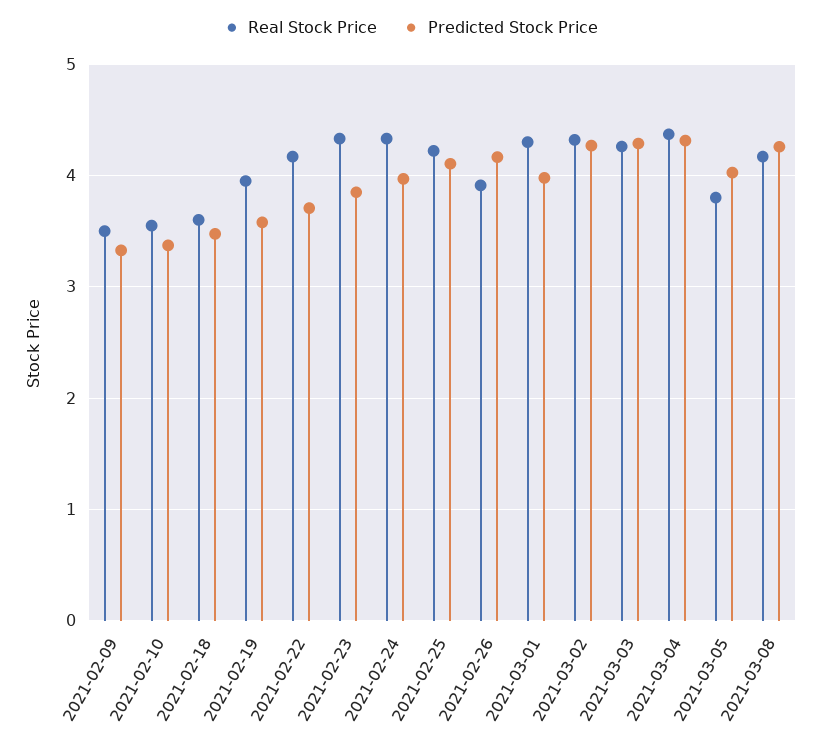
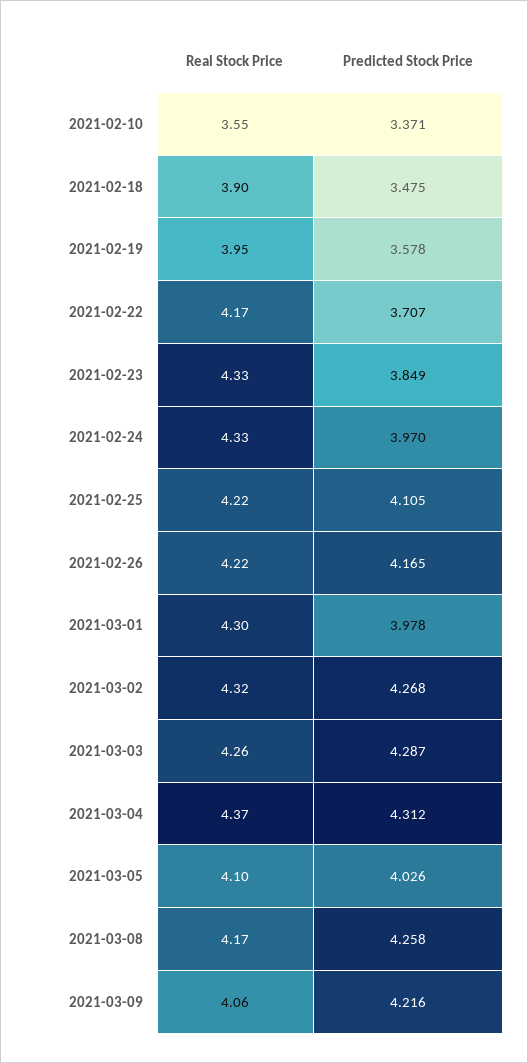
Real Stock Price, 2021-02-09: 3.5 -> none
Predicted Stock Price, 2021-02-09: 3.3 -> none
Real Stock Price, 2021-02-18: 3.6 -> 3.9
Real Stock Price, 2021-02-26: 3.9 -> 4.22
Real Stock Price, 2021-03-05: 3.8 -> 4.1
Real Stock Price, 2021-03-09: none -> 4.06
Predicted Stock Price, 2021-03-09: none -> 4.216

